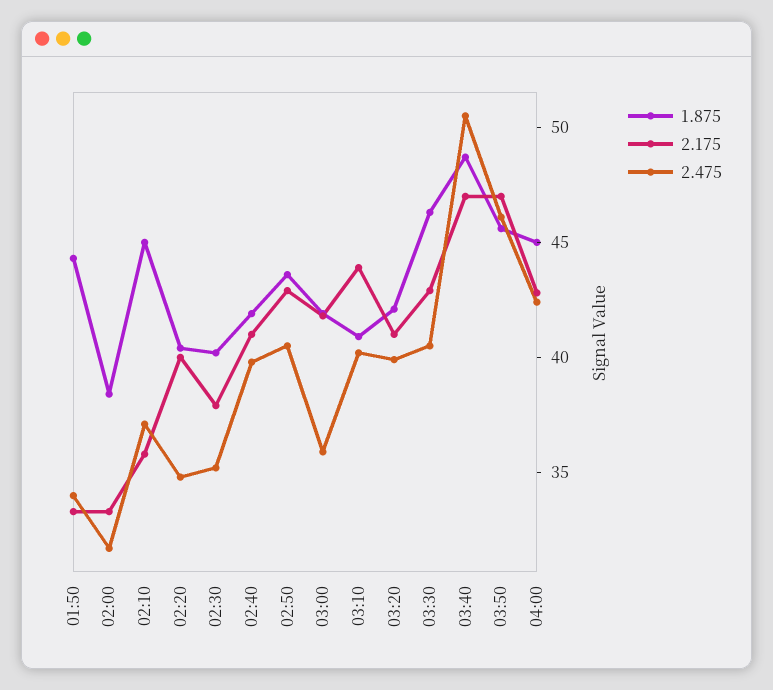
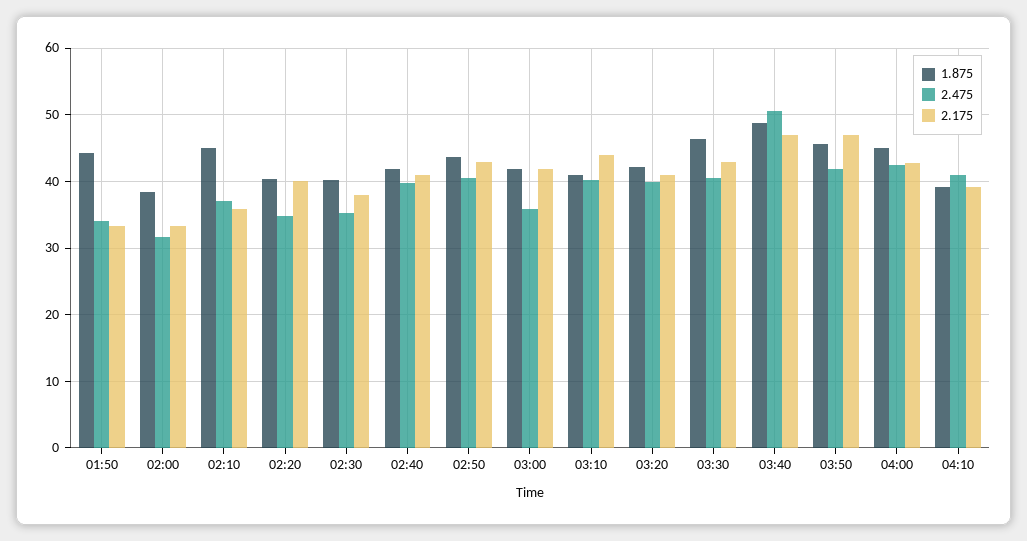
2.475, 03:50: 46 -> 42
1.875, 04:10: none -> 39
2.475, 04:10: none -> 41
2.175, 04:10: none -> 39

